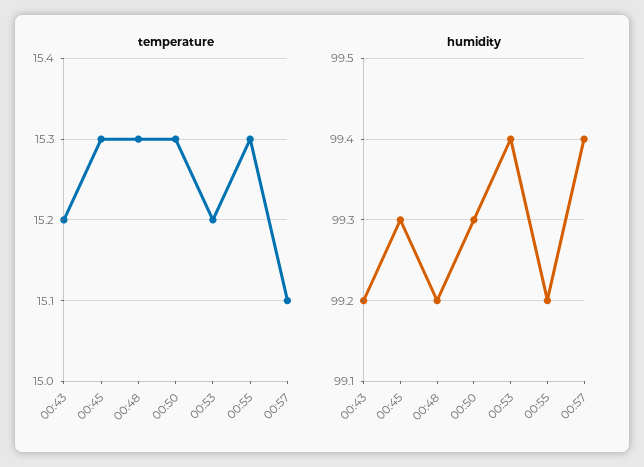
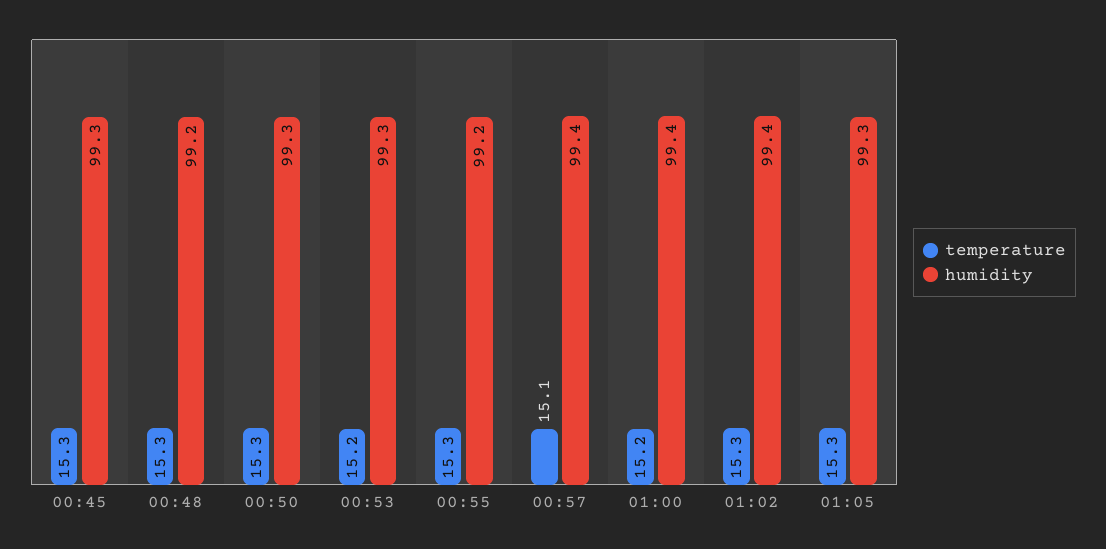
temperature, 00:43: 15.2 -> none
humidity, 00:43: 99.2 -> none
humidity, 00:53: 99.4 -> 99.3
temperature, 01:00: none -> 15.2
humidity, 01:00: none -> 99.4
temperature, 01:02: none -> 15.3
humidity, 01:02: none -> 99.4
temperature, 01:05: none -> 15.3
humidity, 01:05: none -> 99.3

